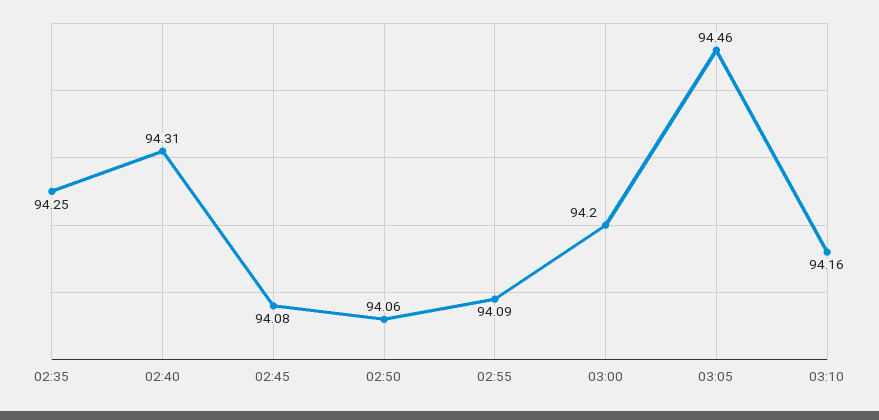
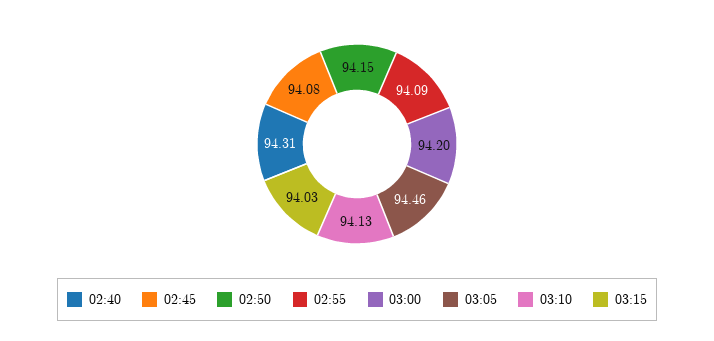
02:35: 94.25 -> none
02:50: 94.06 -> 94.15
03:10: 94.16 -> 94.13
03:15: none -> 94.03

